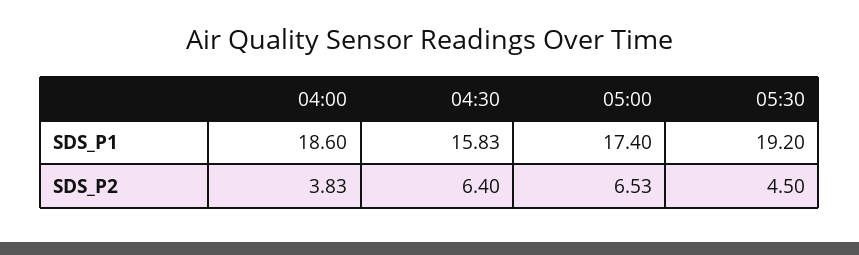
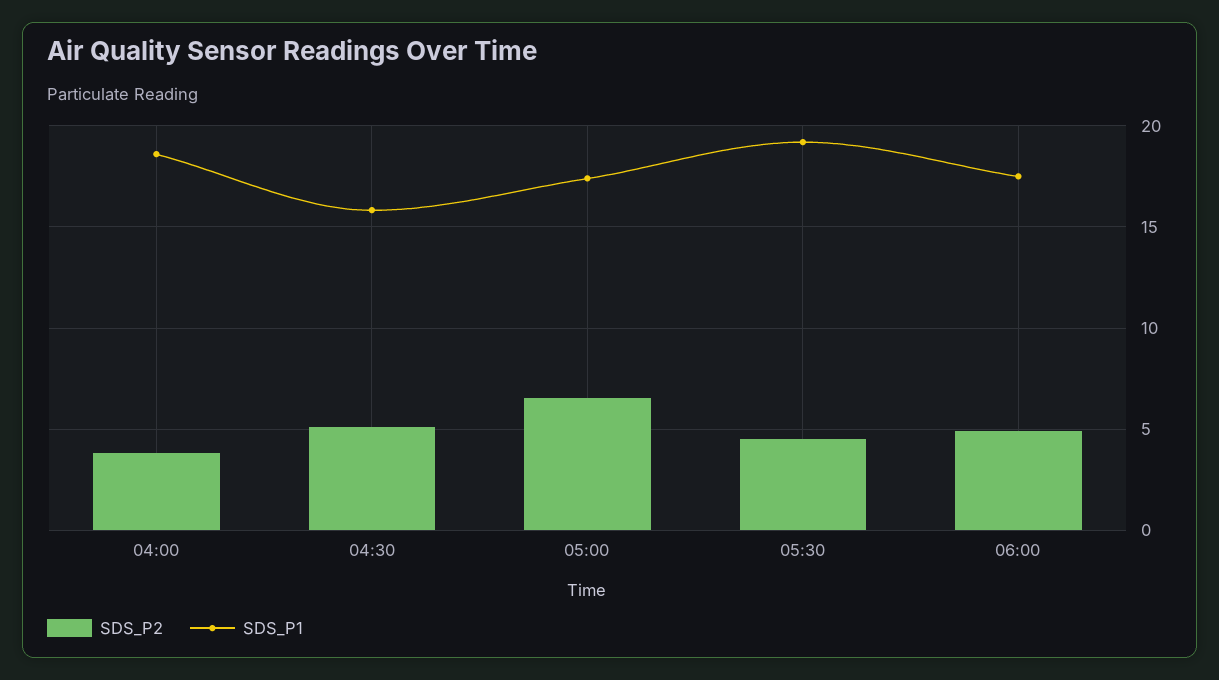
SDS_P2, 04:30: 6.4 -> 5
SDS_P2, 06:00: none -> 5
SDS_P1, 06:00: none -> 17.5

